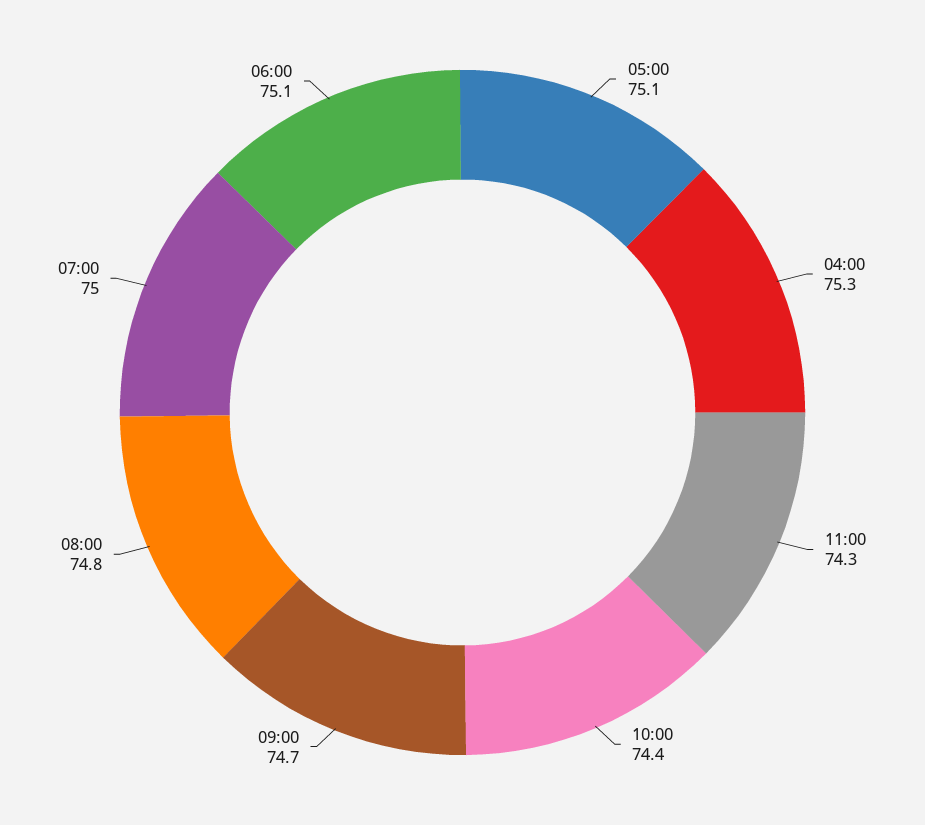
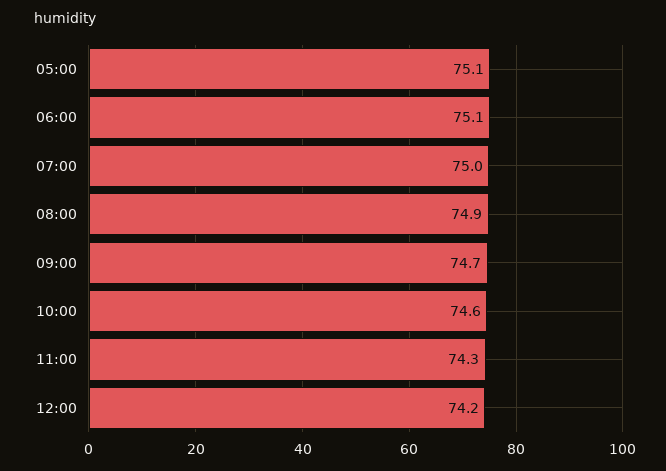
04:00: 75.3 -> none
10:00: 74.4 -> 74.6
08:00: 74.8 -> 74.9
12:00: none -> 74.2

